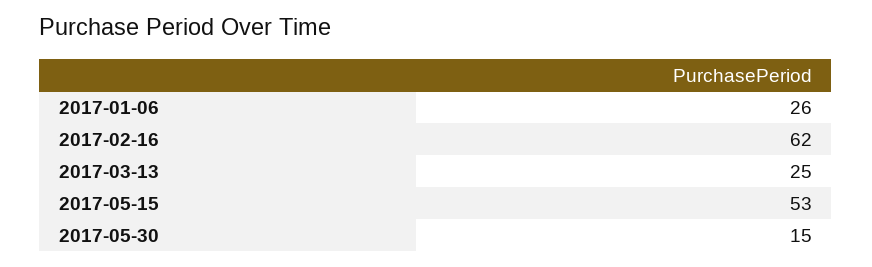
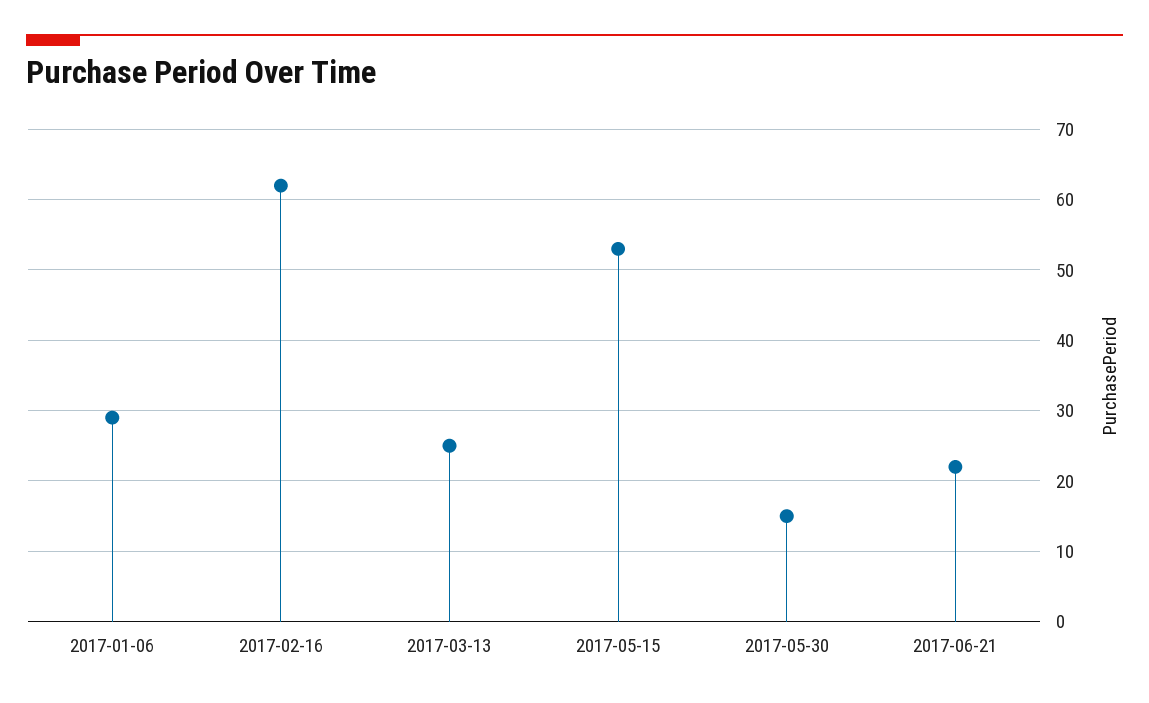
2017-01-06: 26 -> 29
2017-06-21: none -> 22

